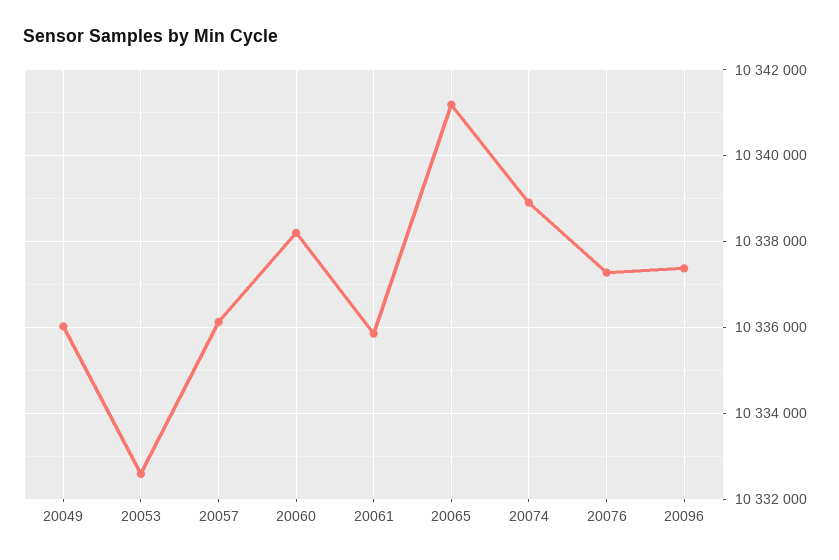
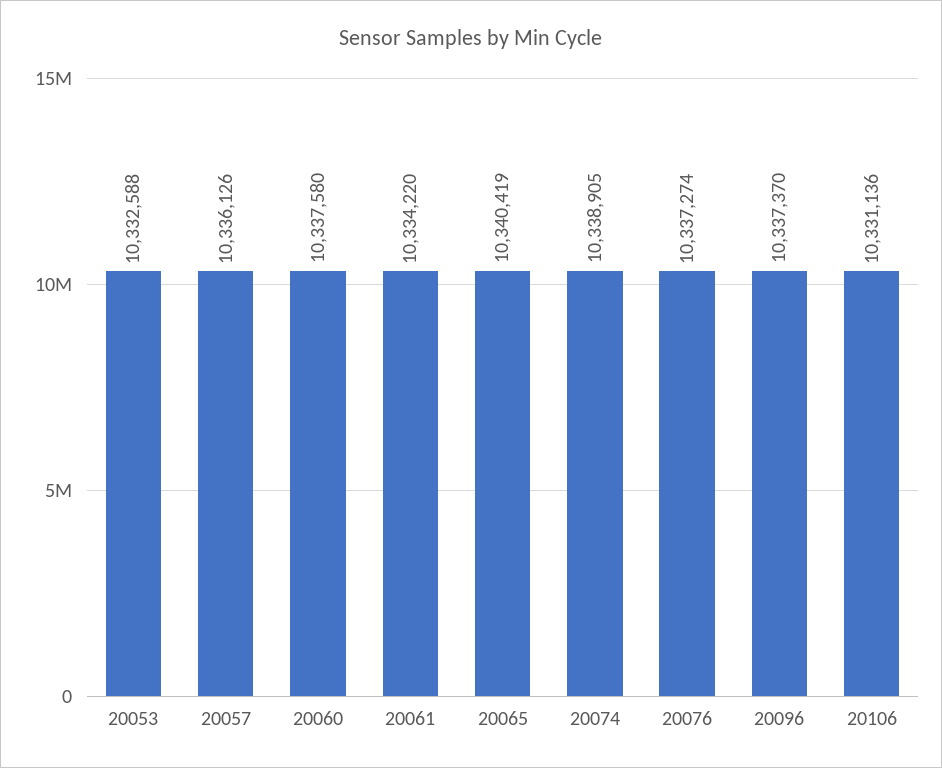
20049: 10336000 -> none
20060: 10338200 -> 10337580
20061: 10335800 -> 10334220
20065: 10341200 -> 10340419
20106: none -> 10331136

